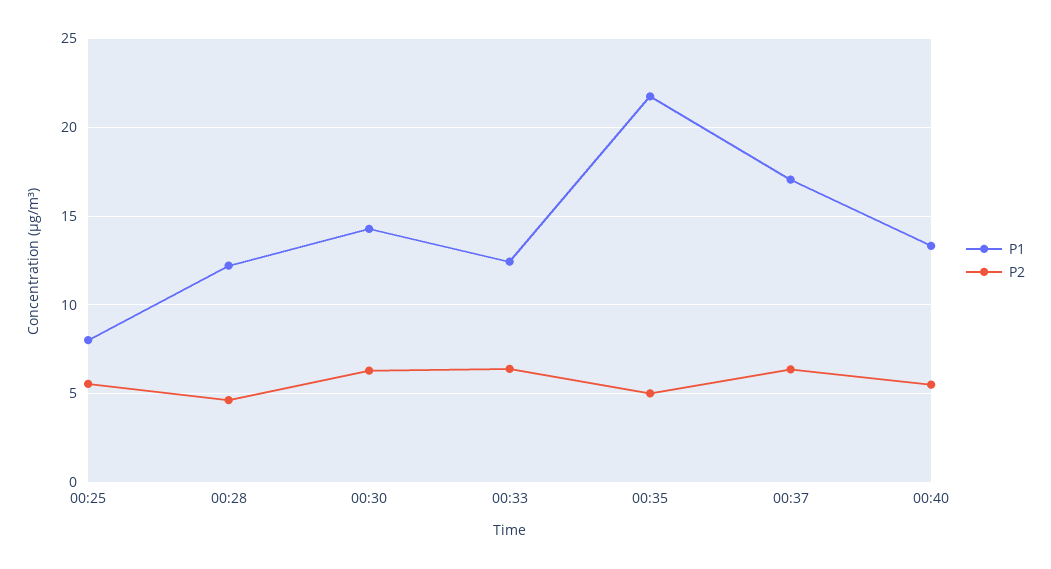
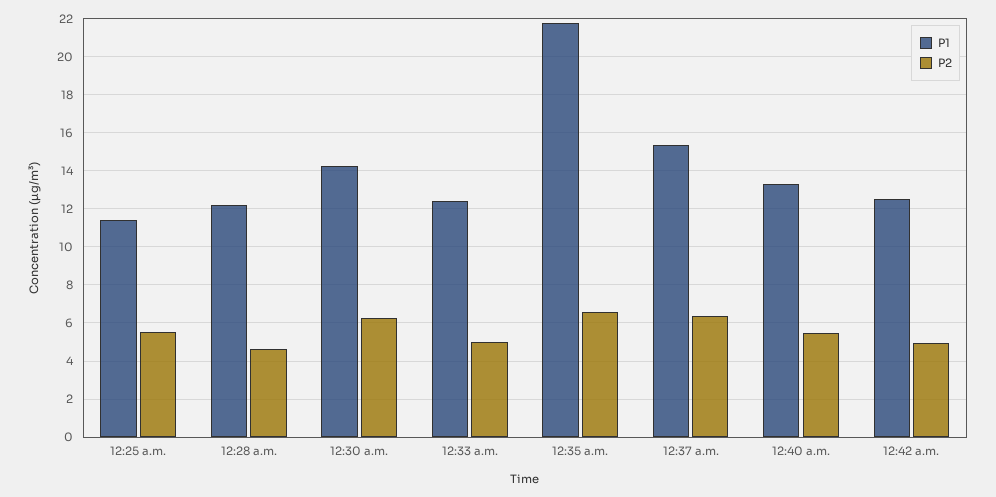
P1, 00:25: 8 -> 11.5
P2, 00:33: 6.5 -> 5
P2, 00:35: 5 -> 6.5
P1, 00:37: 17 -> 15.5
P1, 12:42 a.m.: none -> 12.5
P2, 12:42 a.m.: none -> 5

